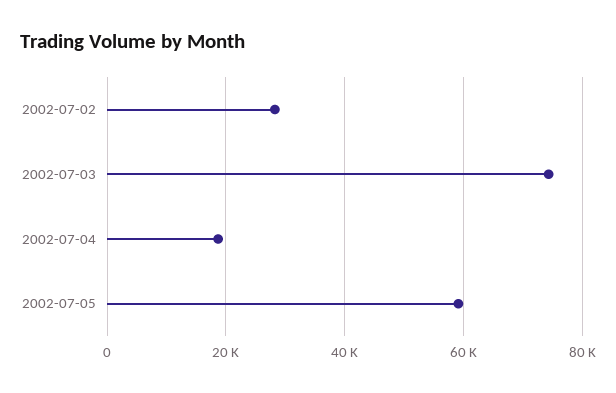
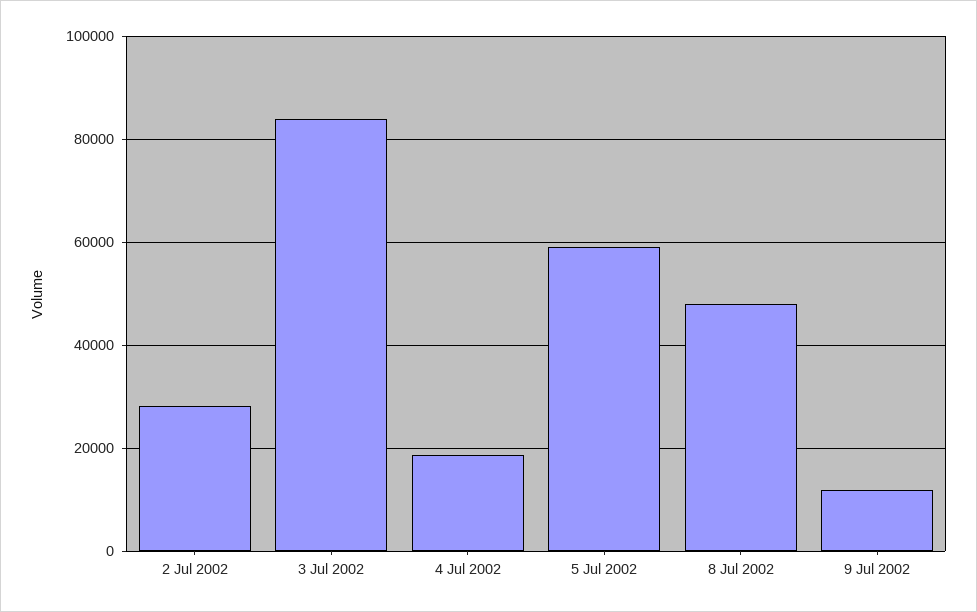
2002-07-03: 74000 -> 84000
8 Jul 2002: none -> 48000
9 Jul 2002: none -> 12000

